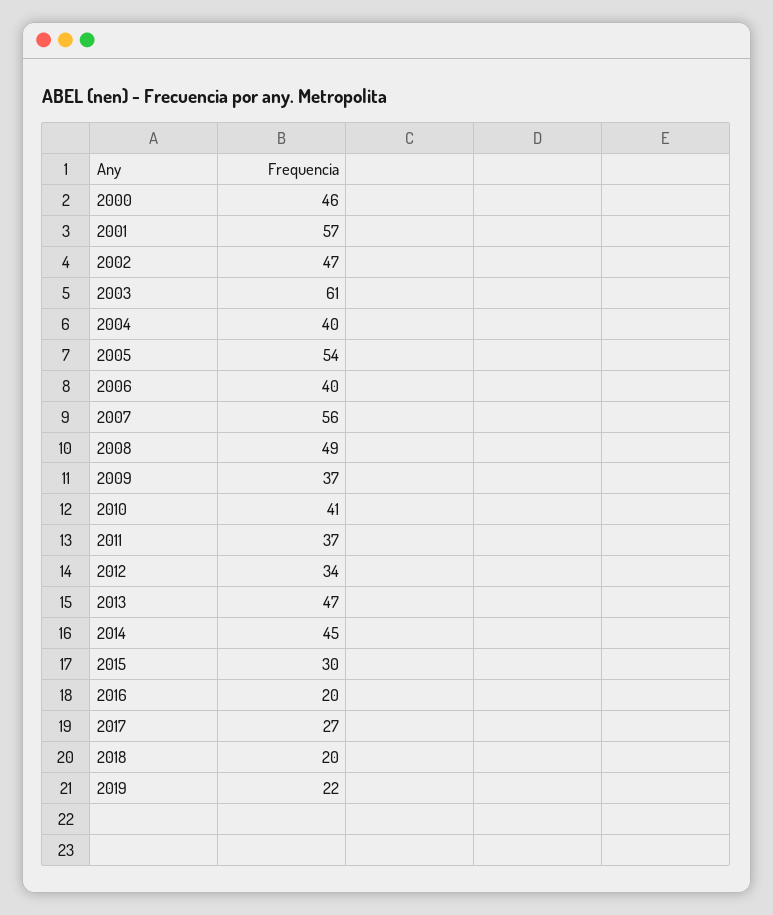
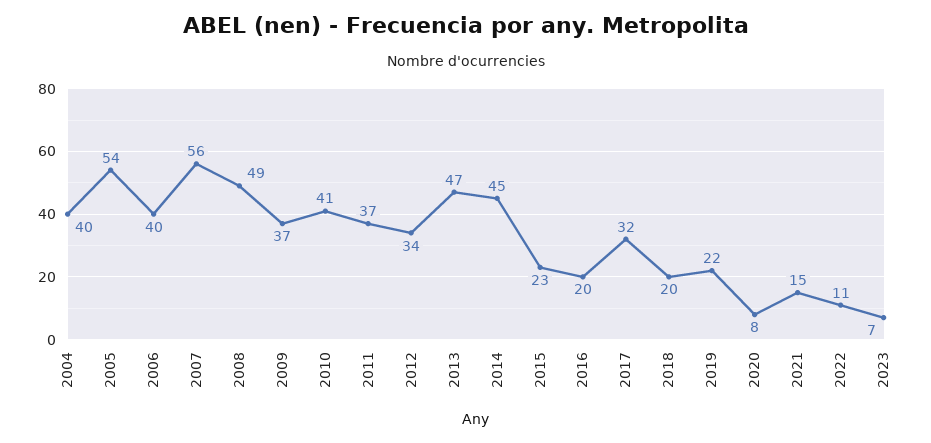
2000: 46 -> none
2001: 57 -> none
2002: 47 -> none
2003: 61 -> none
2015: 30 -> 23
2017: 27 -> 32
2020: none -> 8
2021: none -> 15
2022: none -> 11
2023: none -> 7

